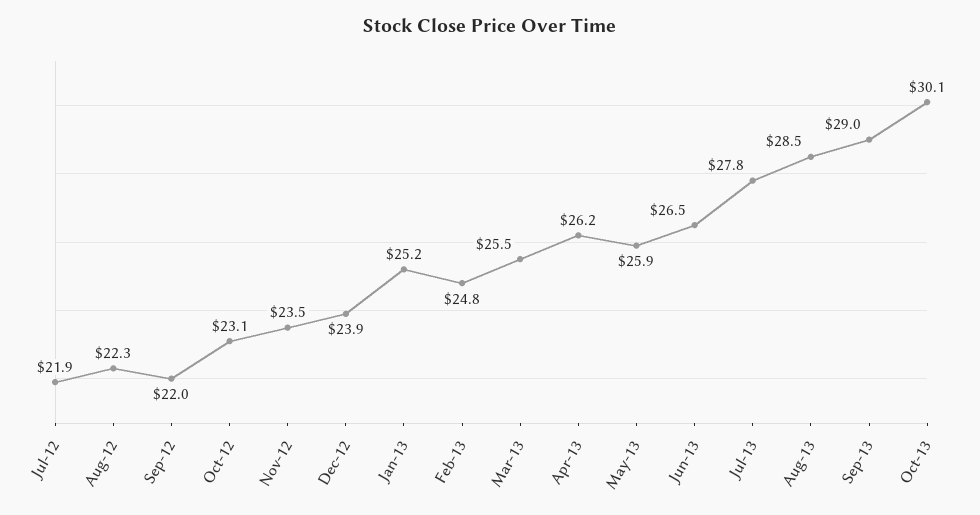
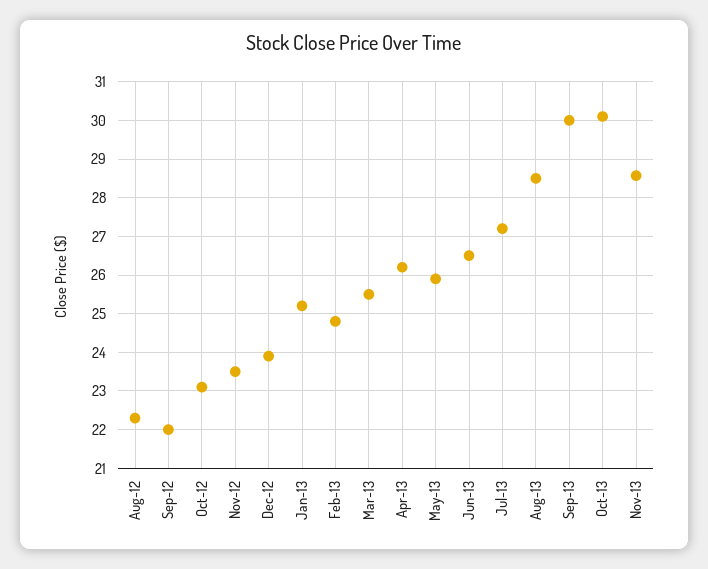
Jul-12: 21.9 -> none
Jul-13: 27.8 -> 27.2
Sep-13: 29 -> 30
Nov-13: none -> 28.6

